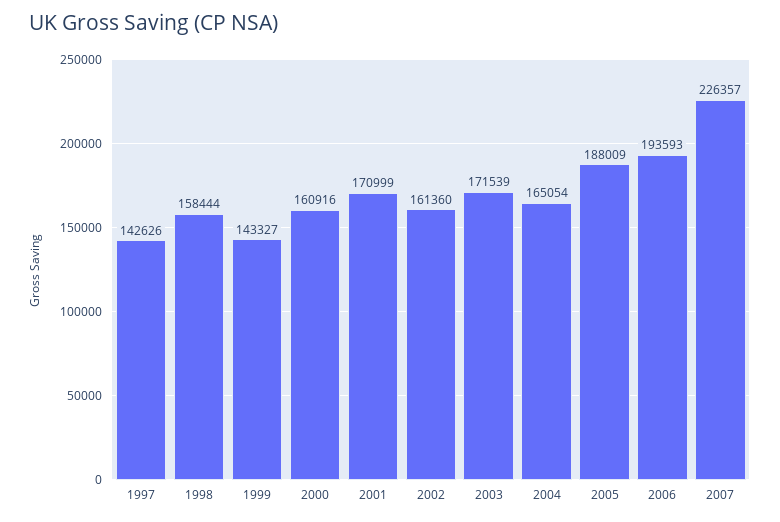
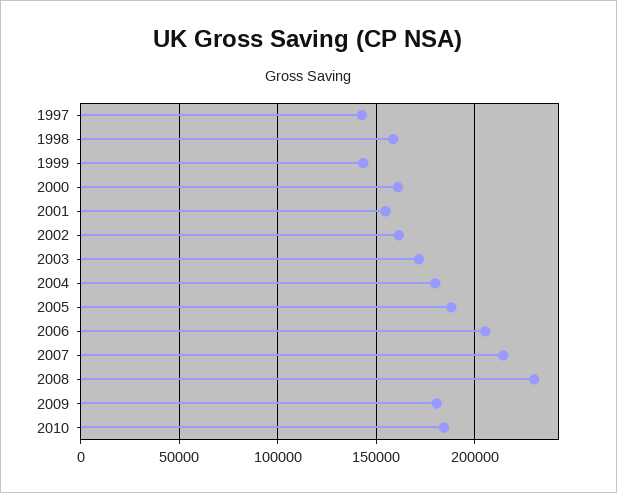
2001: 170999 -> 155000
2004: 165054 -> 180000
2006: 193593 -> 205000
2007: 226357 -> 215000
2008: none -> 230000
2009: none -> 180000
2010: none -> 185000

